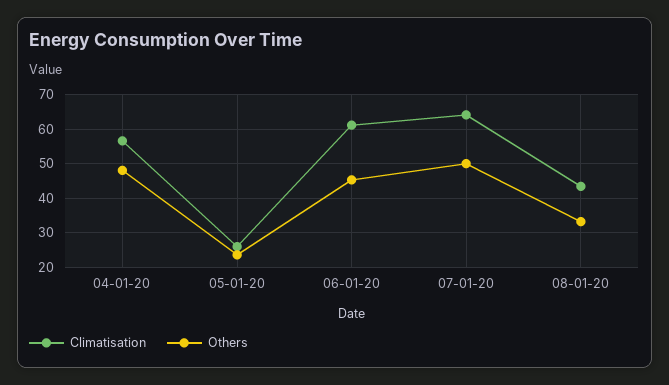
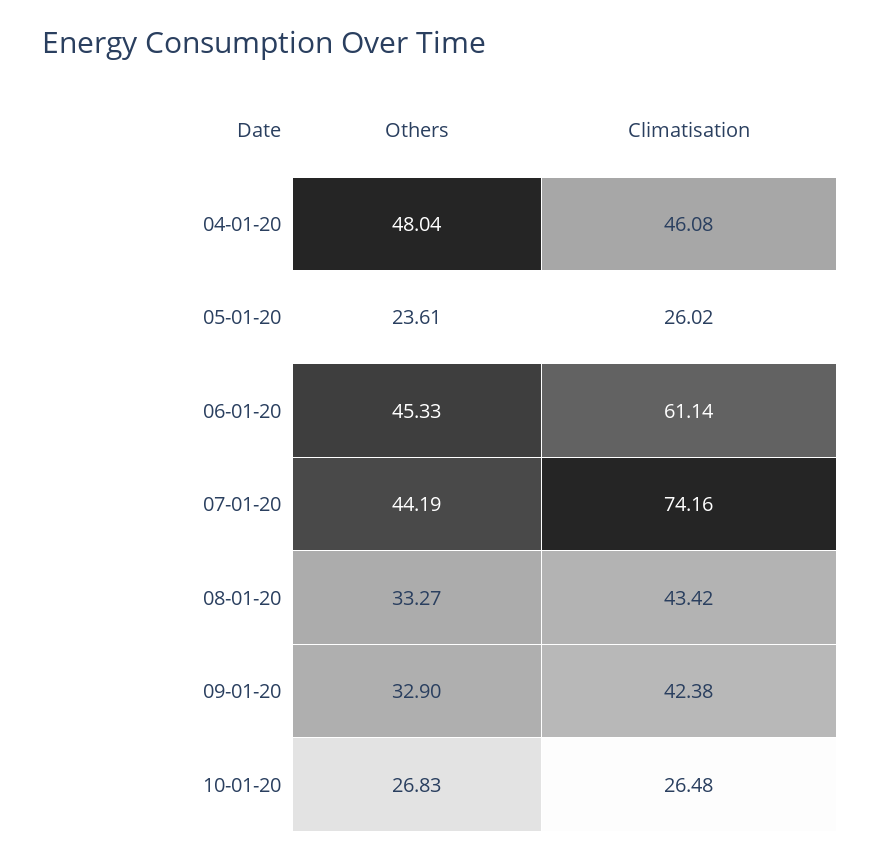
Climatisation, 04-01-20: 56 -> 46.08
Climatisation, 07-01-20: 64 -> 74.16
Others, 07-01-20: 50 -> 44.19
Others, 09-01-20: none -> 32.9
Climatisation, 09-01-20: none -> 42.38
Others, 10-01-20: none -> 26.83
Climatisation, 10-01-20: none -> 26.48

